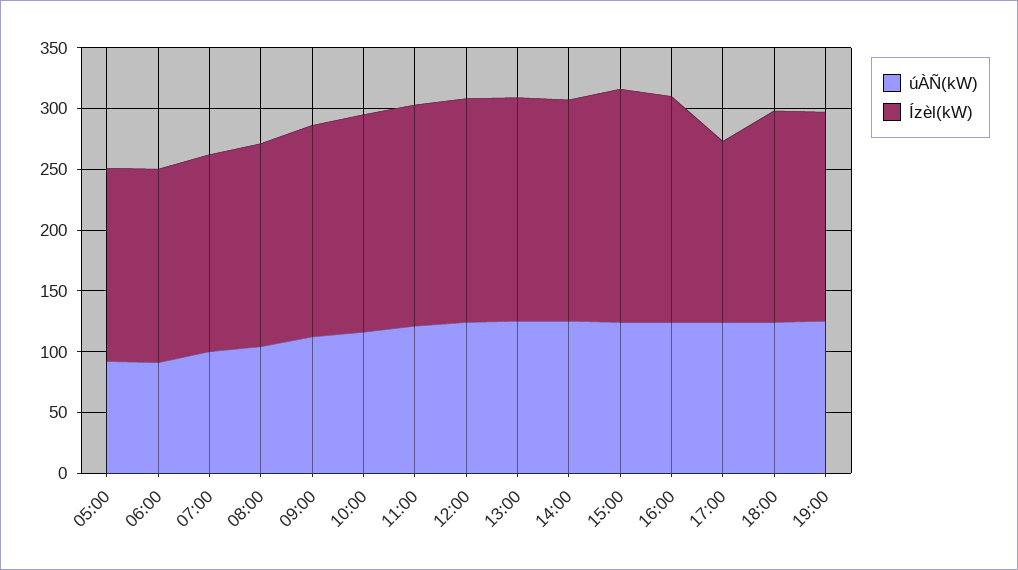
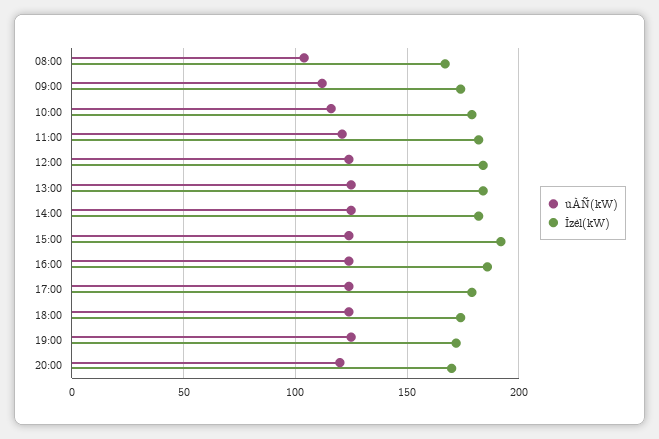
úÀÑ(kW), 05:00: 90 -> none
Ízèl(kW), 05:00: 160 -> none
úÀÑ(kW), 06:00: 90 -> none
Ízèl(kW), 06:00: 160 -> none
úÀÑ(kW), 07:00: 100 -> none
Ízèl(kW), 07:00: 160 -> none
Ízèl(kW), 17:00: 150 -> 180
úÀÑ(kW), 20:00: none -> 120
Ízèl(kW), 20:00: none -> 170

